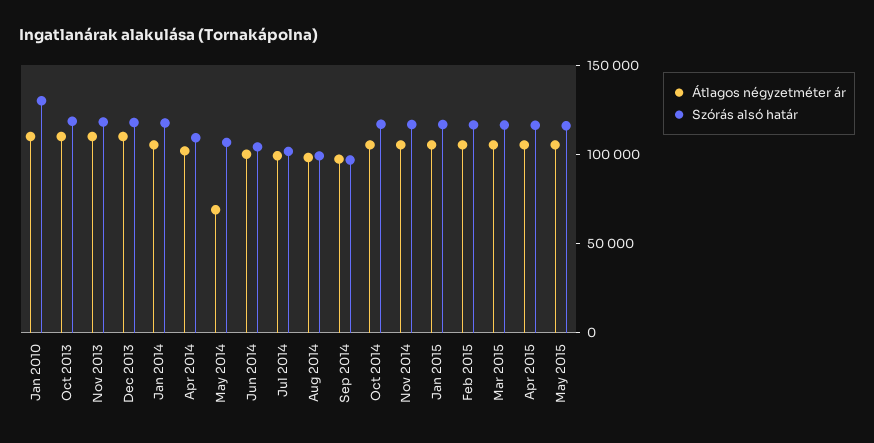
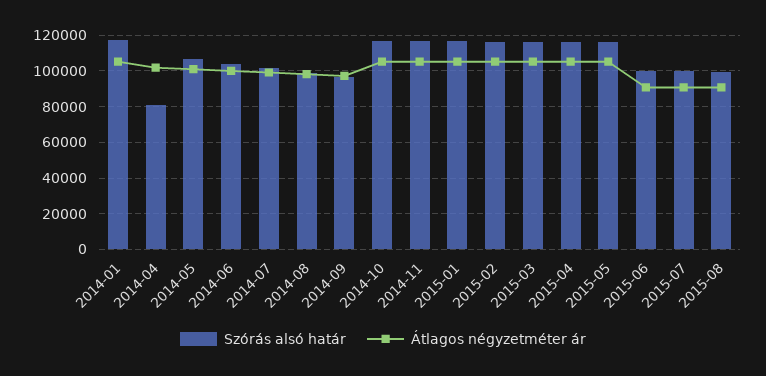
Átlagos négyzetméter ár, Jan 2010: 110000 -> none
Szórás alsó határ, Jan 2010: 130000 -> none
Átlagos négyzetméter ár, Oct 2013: 110000 -> none
Szórás alsó határ, Oct 2013: 120000 -> none
Átlagos négyzetméter ár, Nov 2013: 110000 -> none
Szórás alsó határ, Nov 2013: 120000 -> none
Átlagos négyzetméter ár, Dec 2013: 110000 -> none
Szórás alsó határ, Dec 2013: 120000 -> none
Szórás alsó határ, Apr 2014: 110000 -> 80000
Átlagos négyzetméter ár, May 2014: 70000 -> 100000
Szórás alsó határ, 2015-06: none -> 100000
Átlagos négyzetméter ár, 2015-06: none -> 90000
Szórás alsó határ, 2015-07: none -> 100000
Átlagos négyzetméter ár, 2015-07: none -> 90000
Szórás alsó határ, 2015-08: none -> 100000
Átlagos négyzetméter ár, 2015-08: none -> 90000

